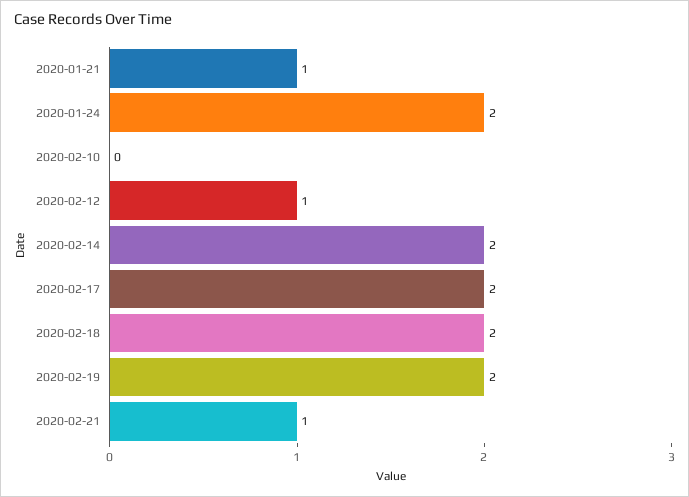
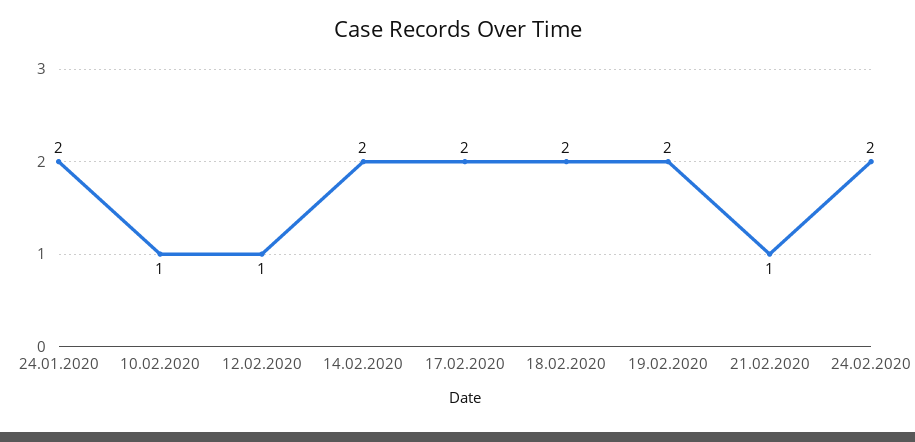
2020-01-21: 1 -> none
2020-02-10: 0 -> 1
24.02.2020: none -> 2

